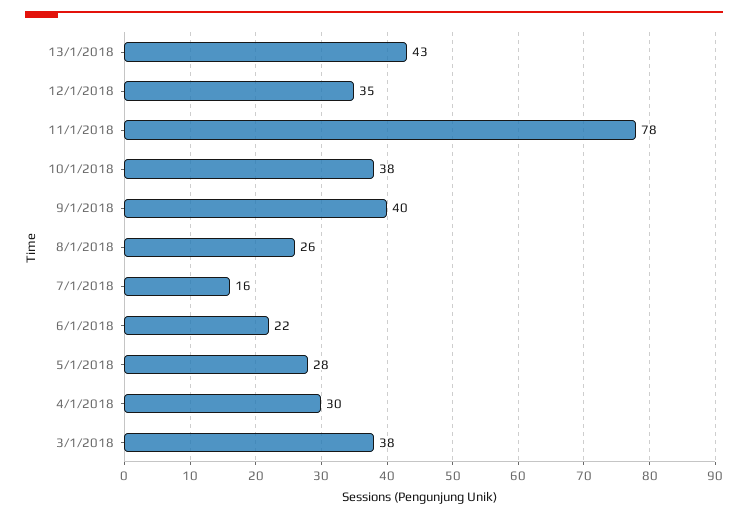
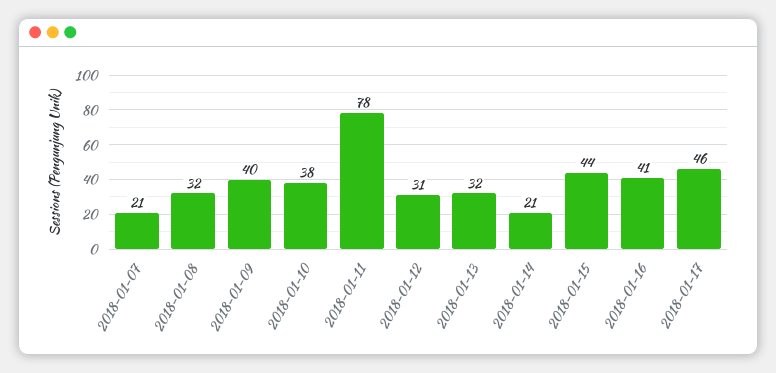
13/1/2018: 43 -> 32
12/1/2018: 35 -> 31
8/1/2018: 26 -> 32
7/1/2018: 16 -> 21
6/1/2018: 22 -> none
5/1/2018: 28 -> none
4/1/2018: 30 -> none
3/1/2018: 38 -> none
2018-01-14: none -> 21
2018-01-15: none -> 44
2018-01-16: none -> 41
2018-01-17: none -> 46

